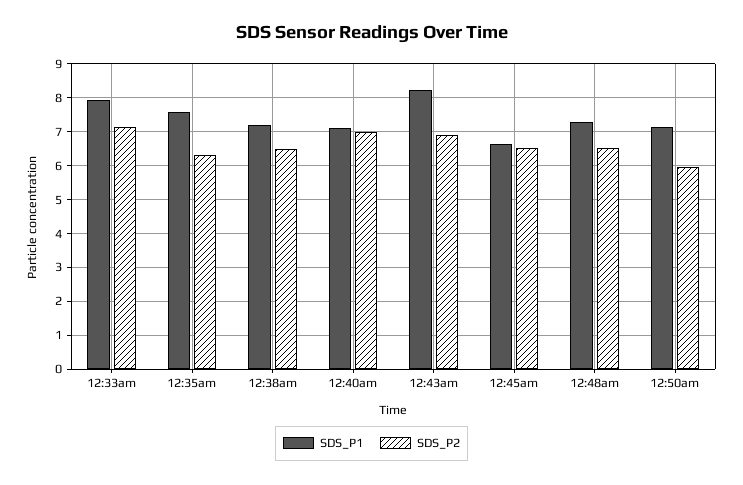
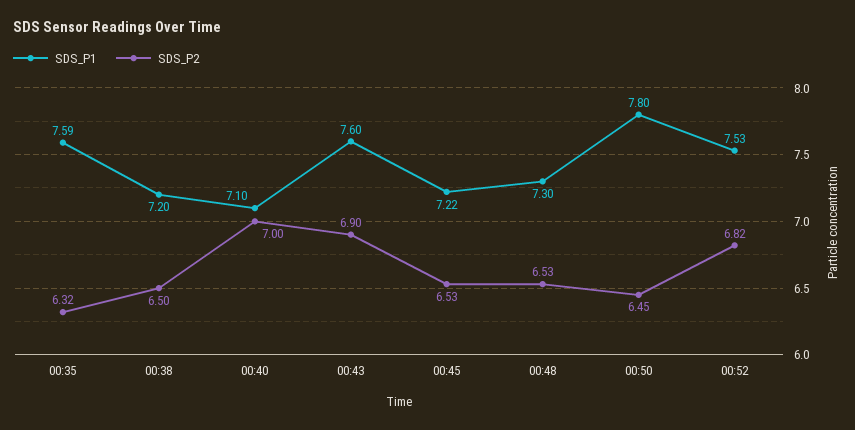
SDS_P1, 12:33am: 8 -> none
SDS_P2, 12:33am: 7.2 -> none
SDS_P1, 12:43am: 8.2 -> 7.6
SDS_P1, 12:45am: 6.6 -> 7.22
SDS_P1, 12:50am: 7.2 -> 7.8
SDS_P2, 12:50am: 6 -> 6.45
SDS_P1, 00:52: none -> 7.53
SDS_P2, 00:52: none -> 6.82

